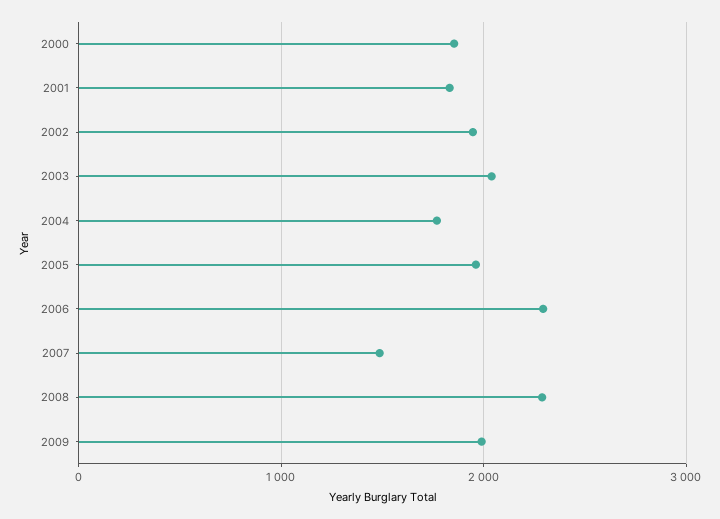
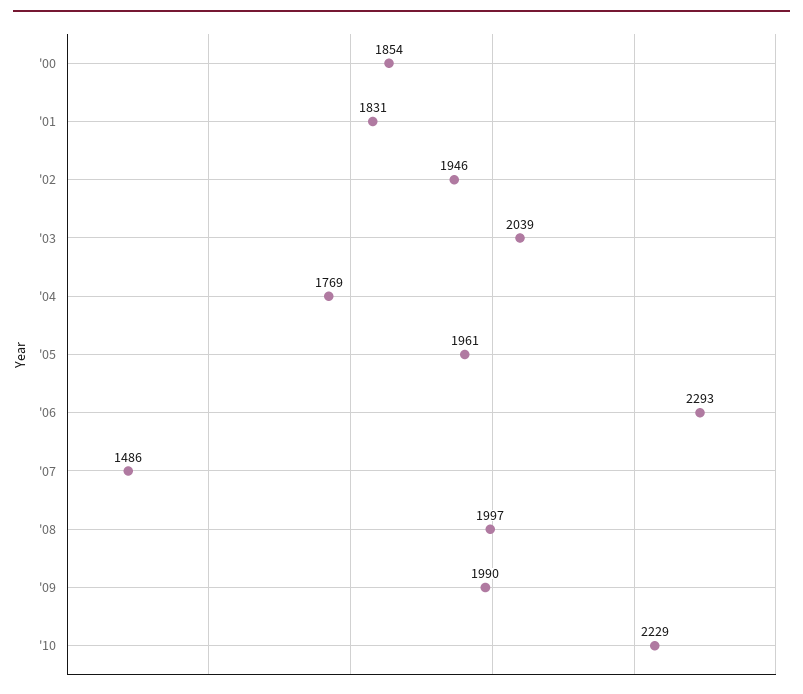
2008: 2300 -> 1997
'10: none -> 2229

